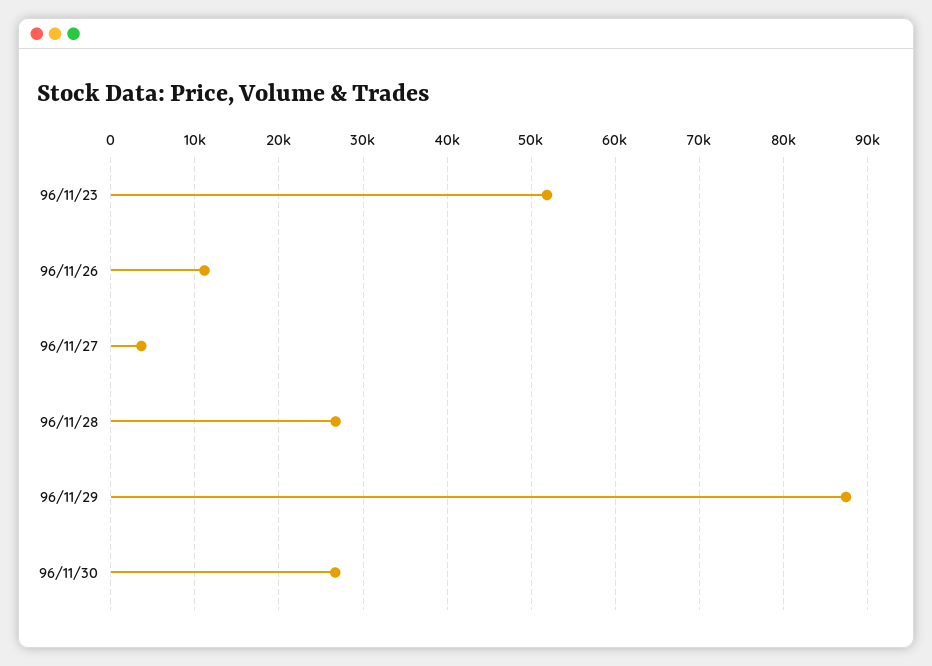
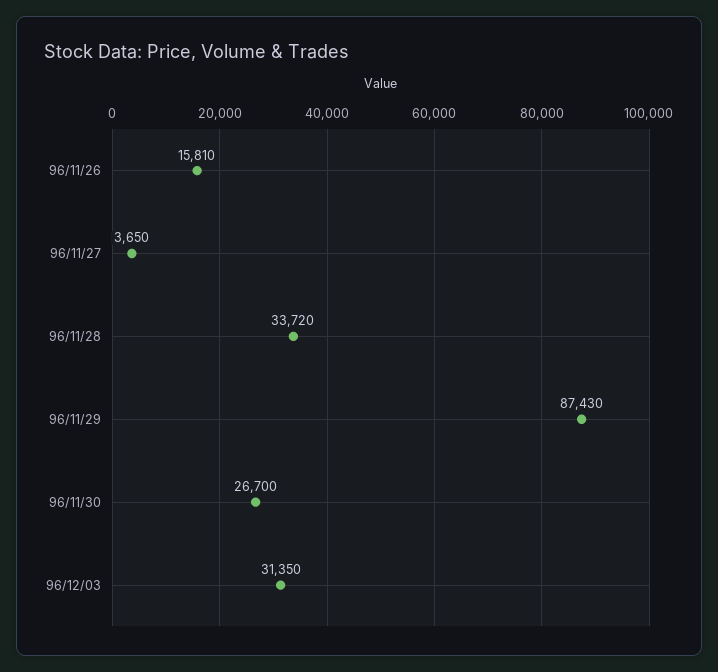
96/11/23: 52000 -> none
96/11/26: 11000 -> 15810
96/11/28: 27000 -> 33720
96/12/03: none -> 31350

